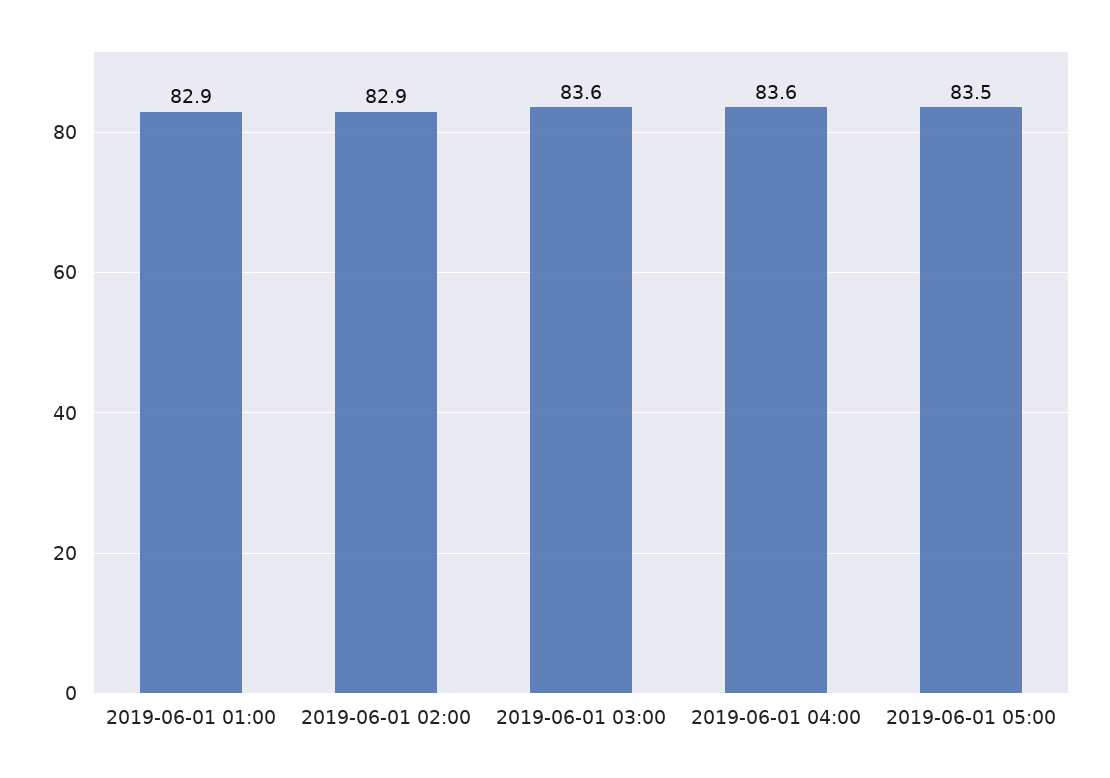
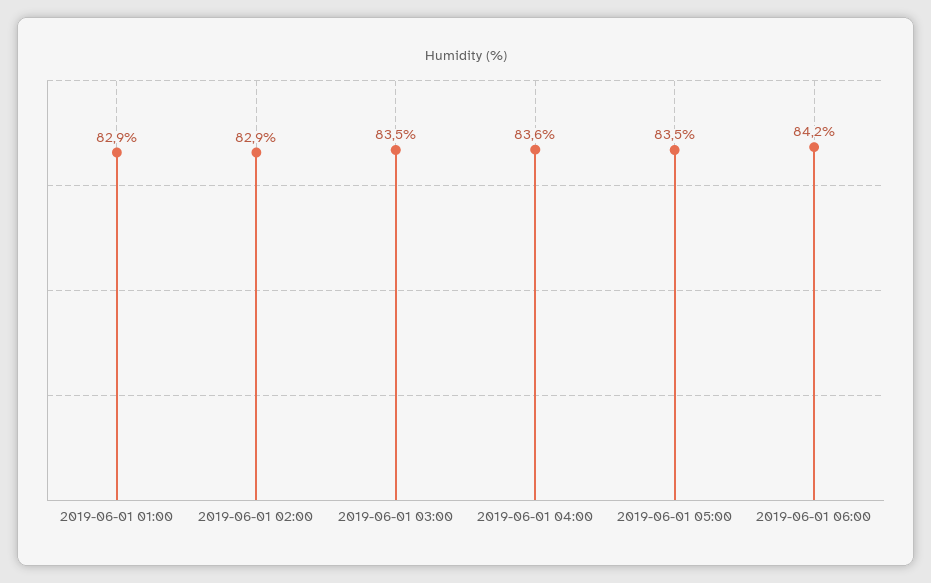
2019-06-01 03:00: 83.6 -> 83.5
2019-06-01 06:00: none -> 84.2

